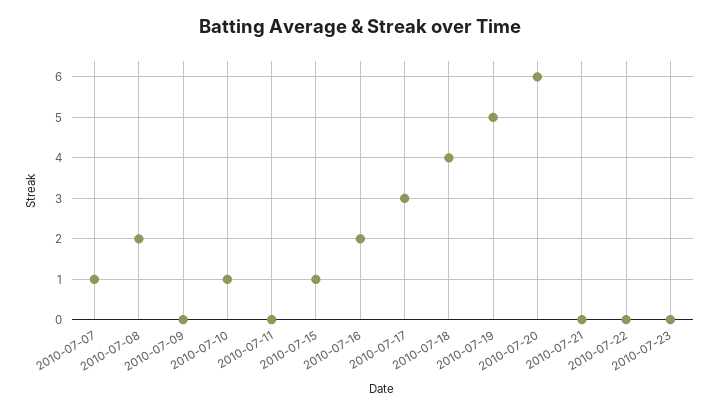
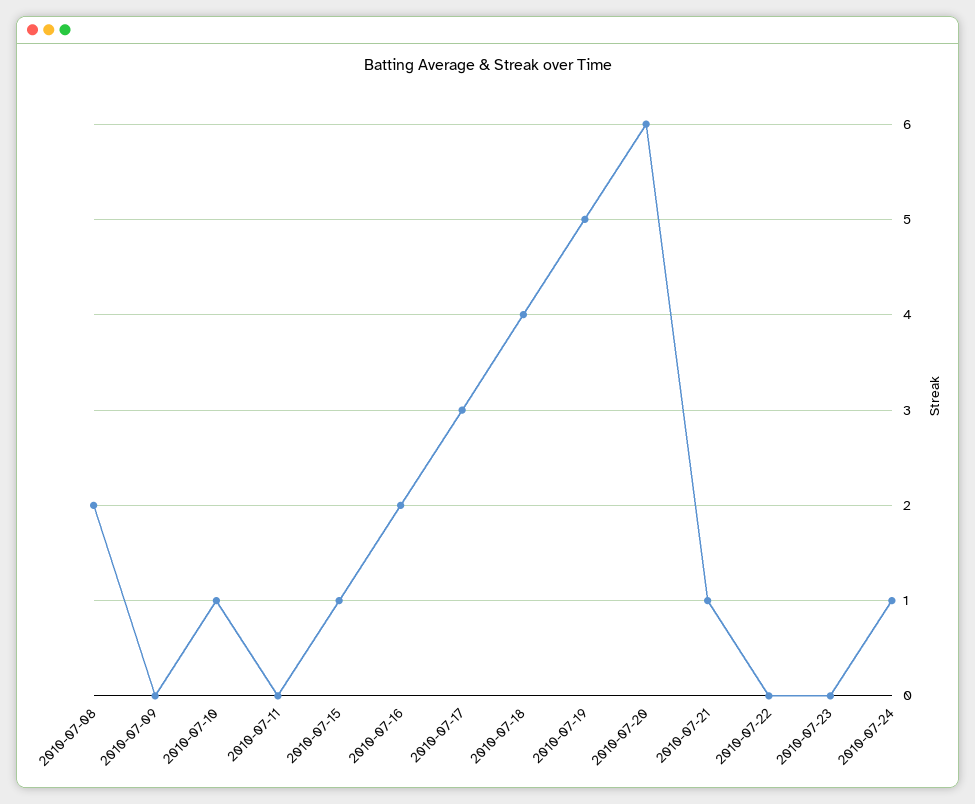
2010-07-07: 1 -> none
2010-07-21: 0 -> 1
2010-07-24: none -> 1

